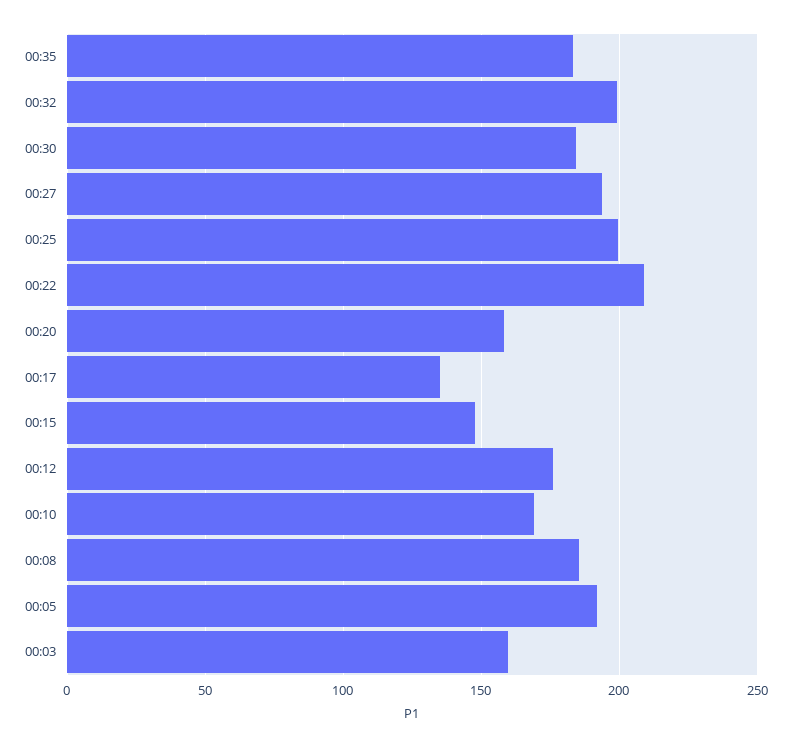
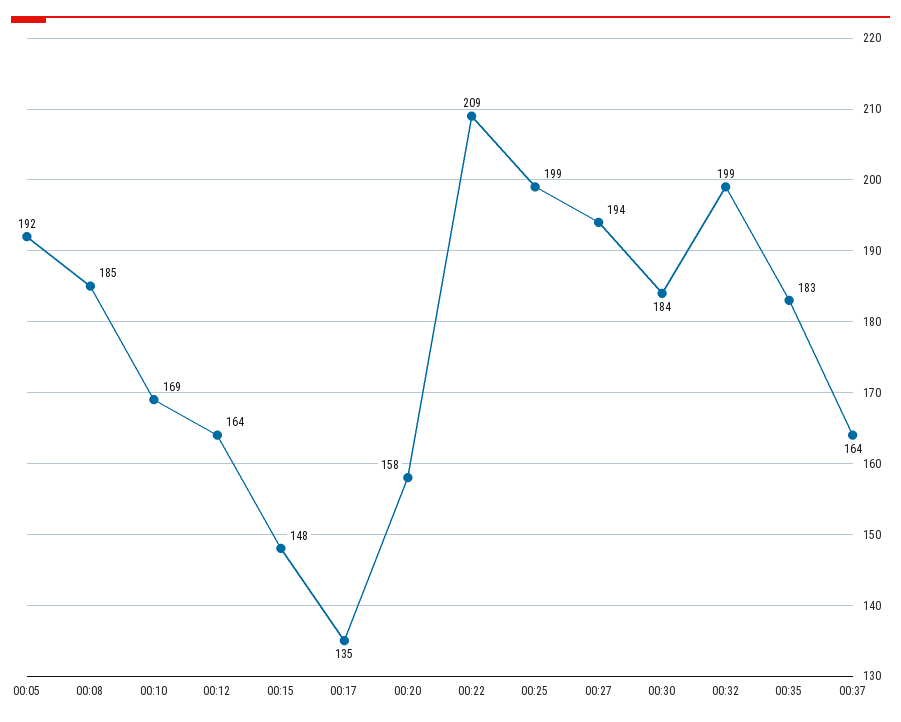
00:12: 175 -> 164
00:03: 160 -> none
00:37: none -> 164

